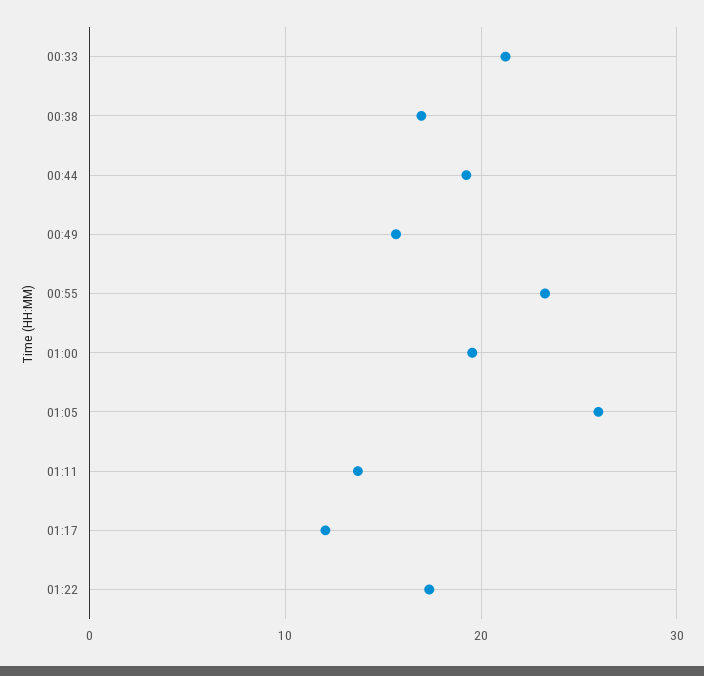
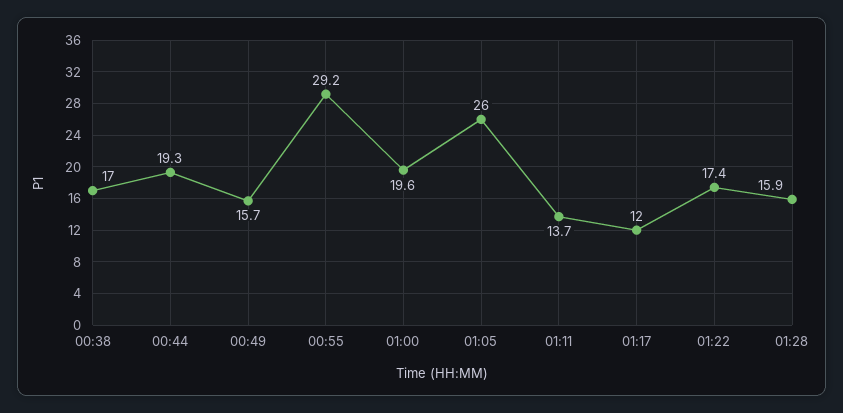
00:33: 21 -> none
00:55: 23 -> 29.2
01:28: none -> 15.9

